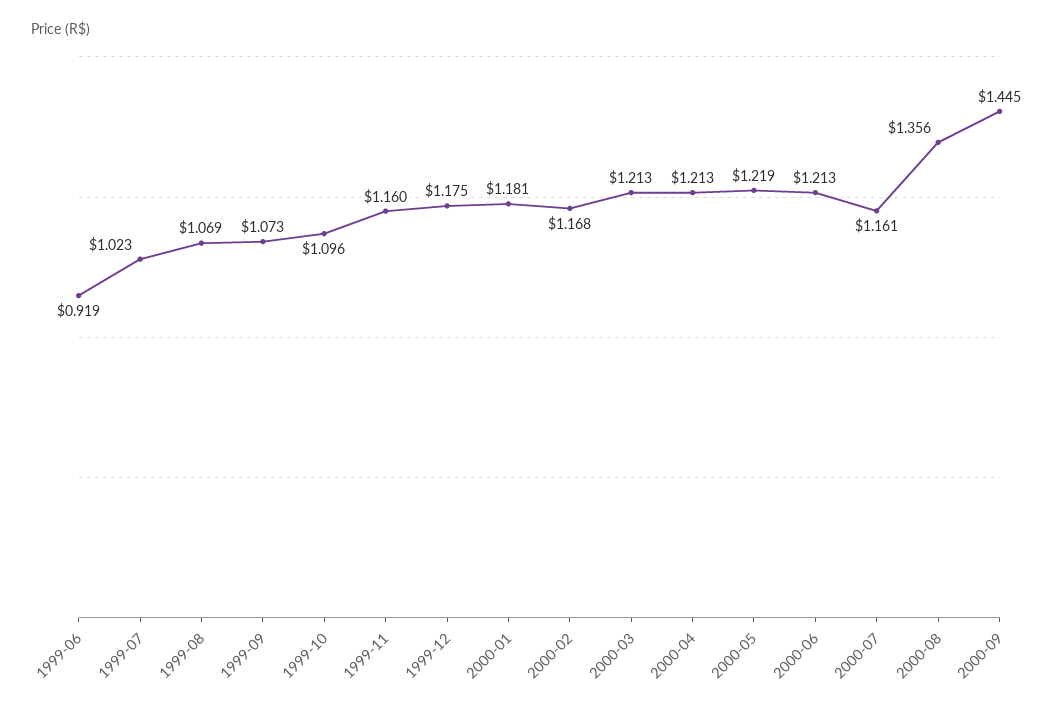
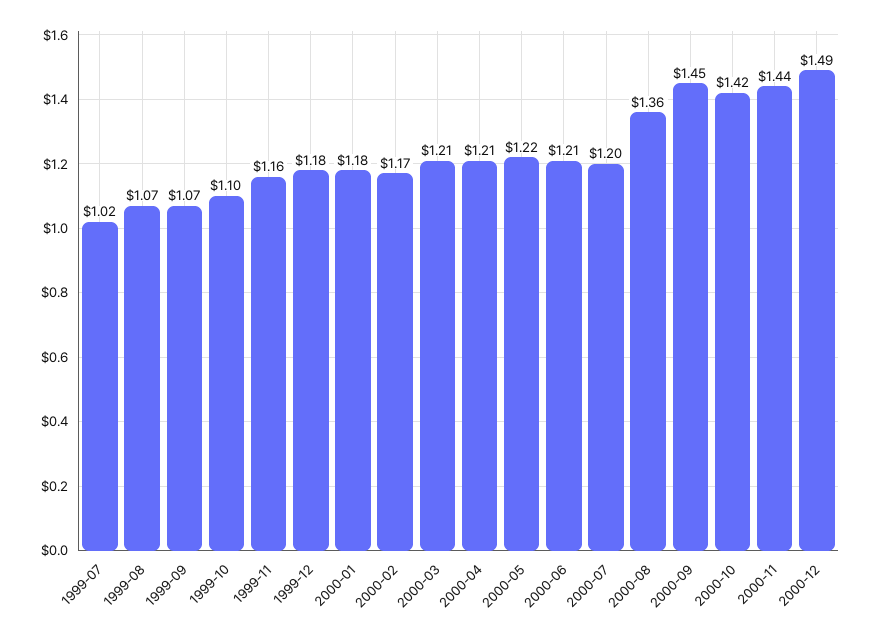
1999-06: 0.919 -> none
2000-07: 1.161 -> 1.2
2000-10: none -> 1.42
2000-11: none -> 1.44
2000-12: none -> 1.49

